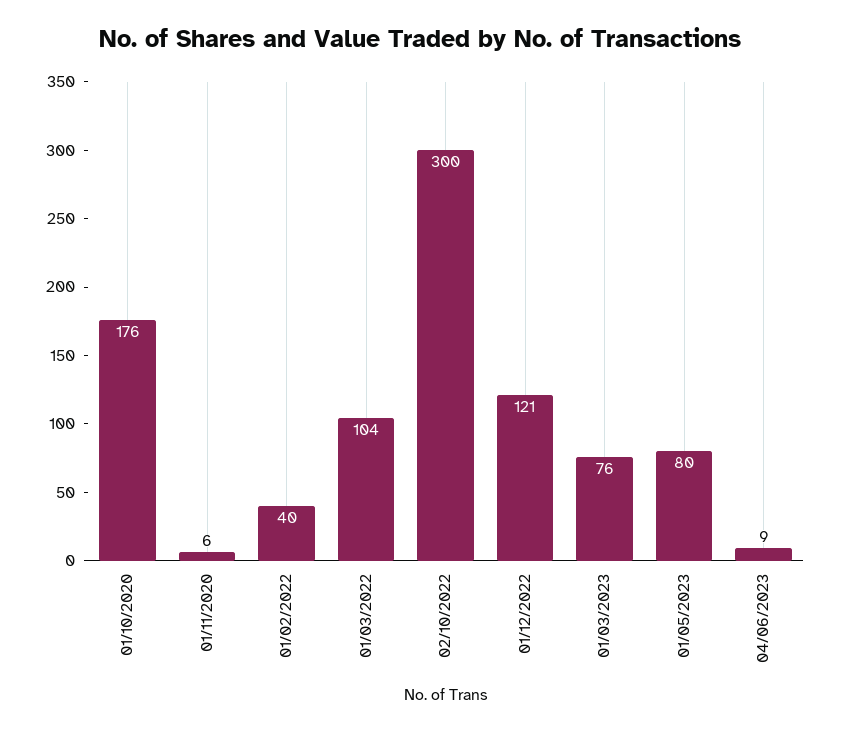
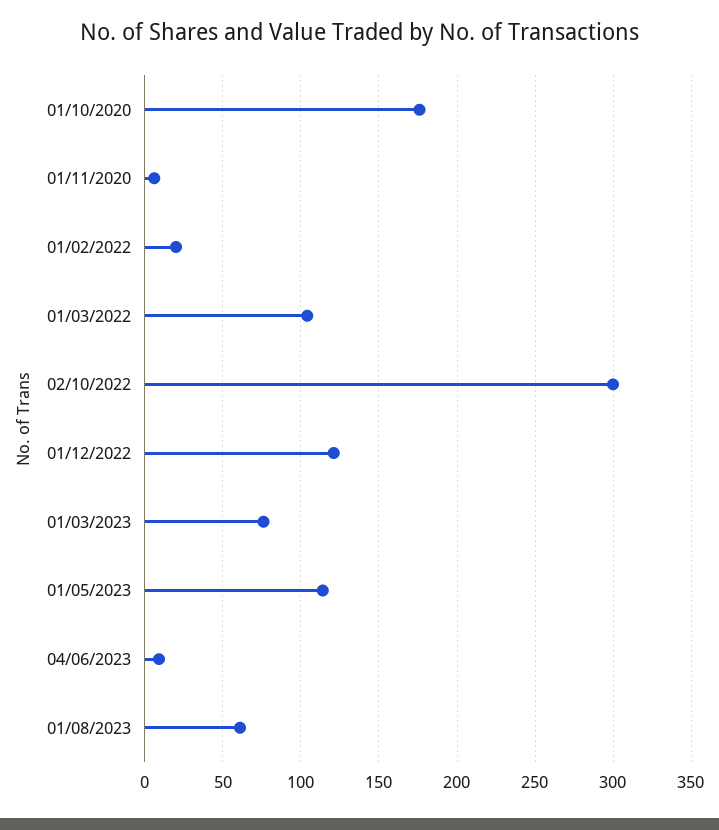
01/02/2022: 40 -> 20
01/05/2023: 80 -> 115
01/08/2023: none -> 60

